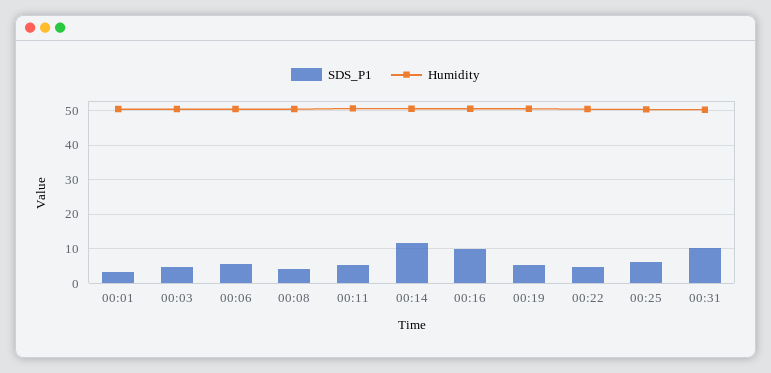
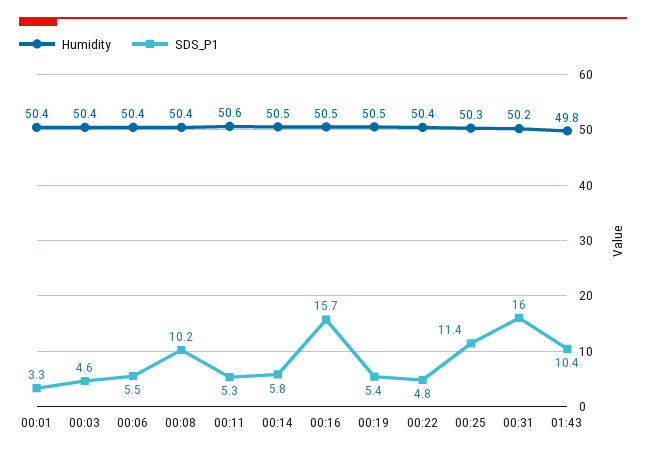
SDS_P1, 00:08: 4 -> 10.2
SDS_P1, 00:14: 12 -> 5.8
SDS_P1, 00:16: 10 -> 15.7
SDS_P1, 00:25: 6 -> 11.4
SDS_P1, 00:31: 10 -> 16
Humidity, 01:43: none -> 49.8
SDS_P1, 01:43: none -> 10.4

